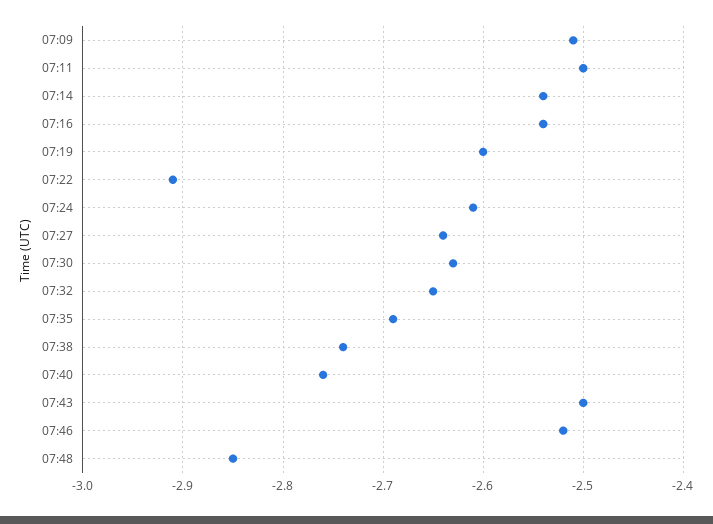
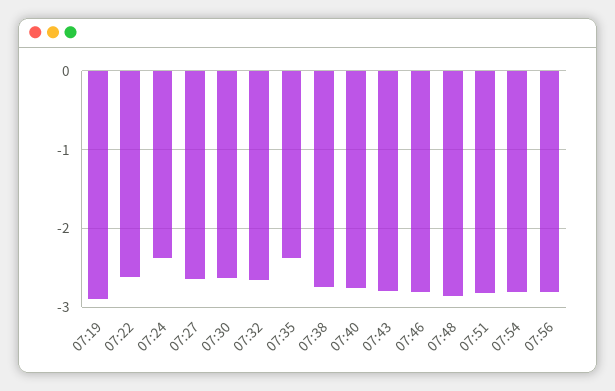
07:09: -2.51 -> none
07:11: -2.5 -> none
07:14: -2.54 -> none
07:16: -2.54 -> none
07:19: -2.6 -> -2.9
07:22: -2.91 -> -2.6
07:24: -2.61 -> -2.4
07:35: -2.69 -> -2.4
07:43: -2.5 -> -2.8
07:46: -2.52 -> -2.8
07:51: none -> -2.8
07:54: none -> -2.8
07:56: none -> -2.8

